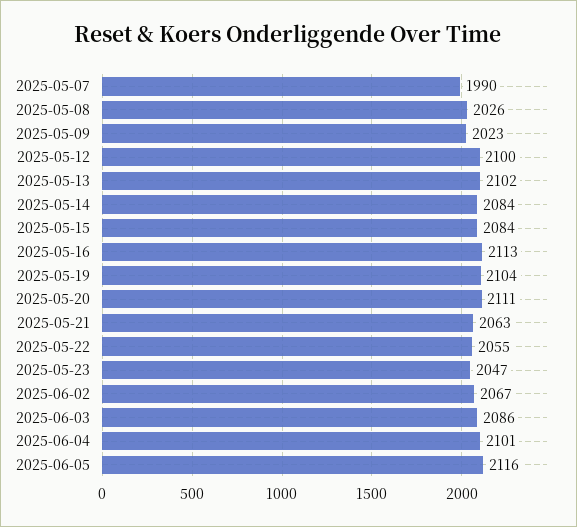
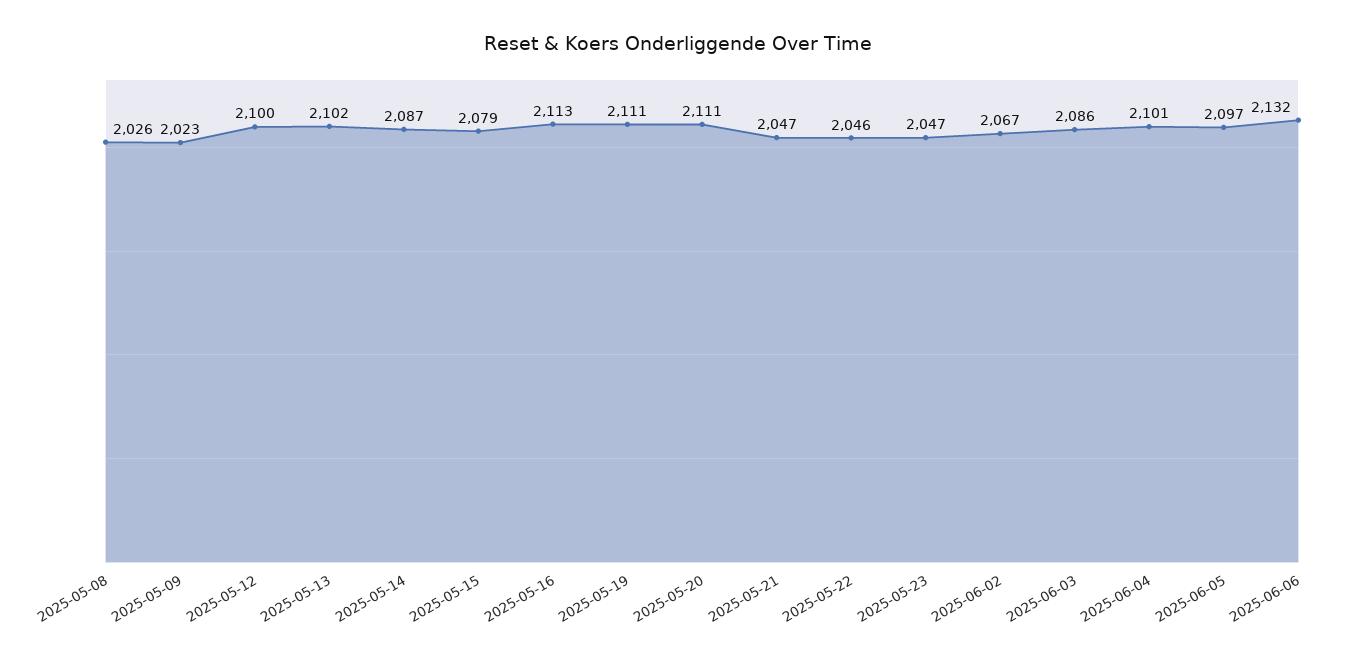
2025-05-07: 1990 -> none
2025-05-14: 2084 -> 2087
2025-05-15: 2084 -> 2079
2025-05-19: 2104 -> 2111
2025-05-21: 2063 -> 2047
2025-05-22: 2055 -> 2046
2025-06-05: 2116 -> 2097
2025-06-06: none -> 2132

